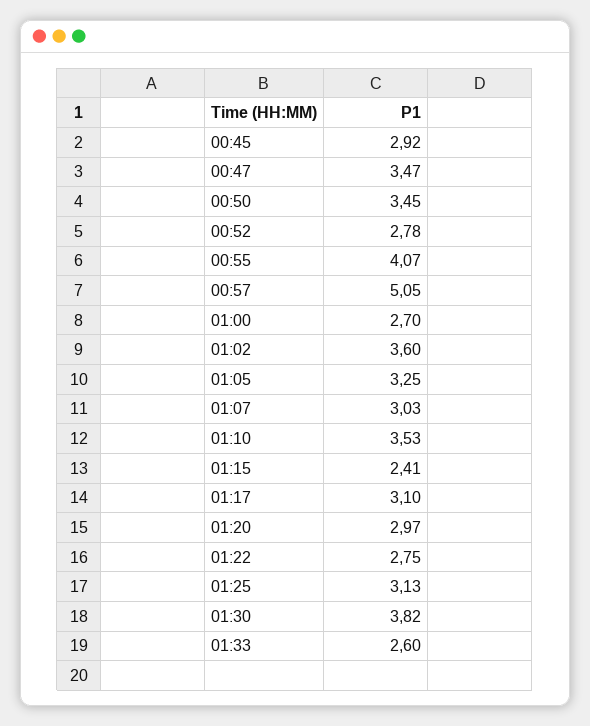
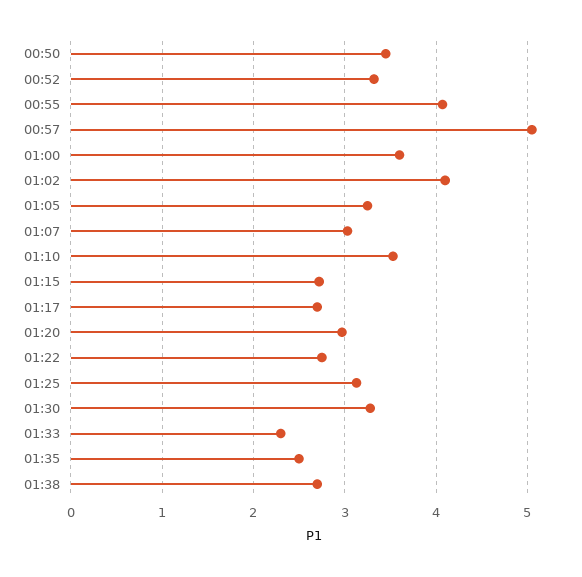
00:45: 2.92 -> none
00:47: 3.47 -> none
00:52: 2.78 -> 3.3
01:00: 2.7 -> 3.6
01:02: 3.6 -> 4.1
01:15: 2.41 -> 2.7
01:17: 3.1 -> 2.7
01:30: 3.82 -> 3.3
01:33: 2.6 -> 2.3
01:35: none -> 2.5
01:38: none -> 2.7

